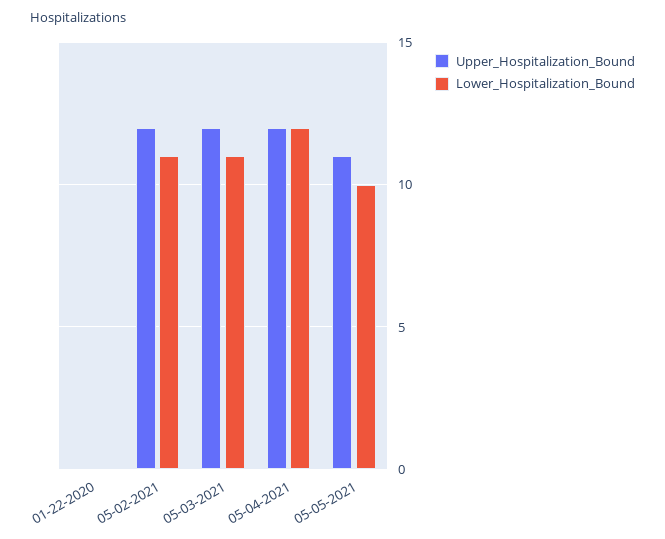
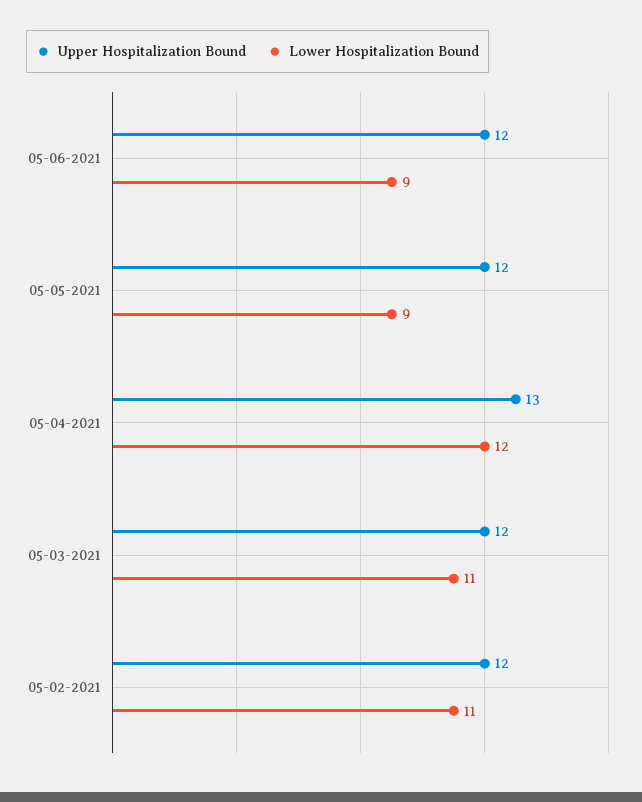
Upper_Hospitalization_Bound, 01-22-2020: 0 -> none
Lower_Hospitalization_Bound, 01-22-2020: 0 -> none
Upper_Hospitalization_Bound, 05-04-2021: 12 -> 13
Upper_Hospitalization_Bound, 05-05-2021: 11 -> 12
Lower_Hospitalization_Bound, 05-05-2021: 10 -> 9
Upper_Hospitalization_Bound, 05-06-2021: none -> 12
Lower_Hospitalization_Bound, 05-06-2021: none -> 9

